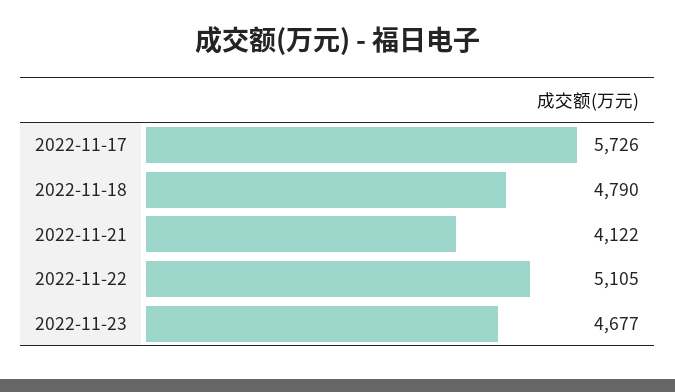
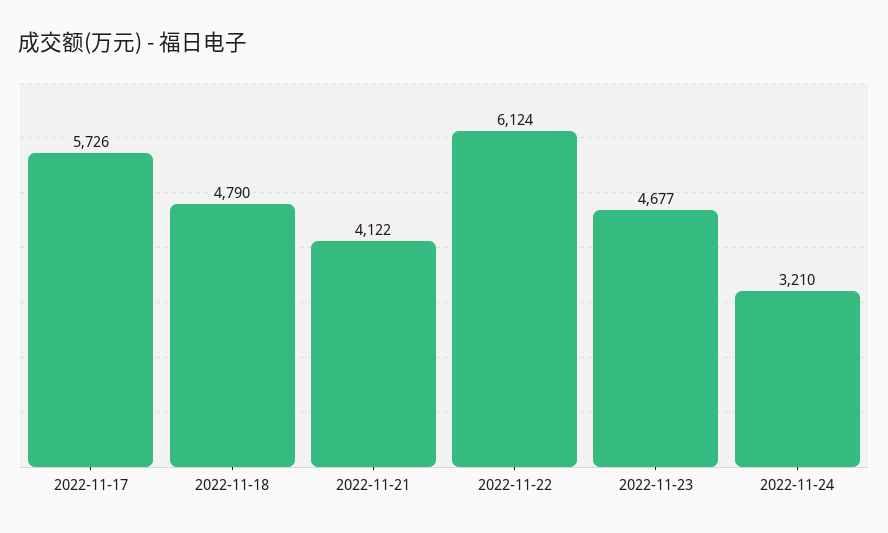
2022-11-22: 5105 -> 6124
2022-11-24: none -> 3210

